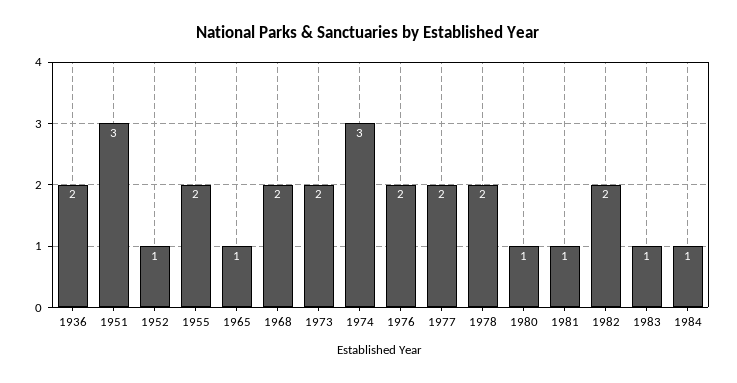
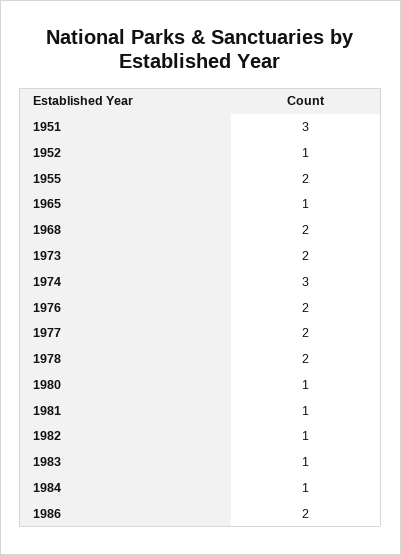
1936: 2 -> none
1982: 2 -> 1
1986: none -> 2

